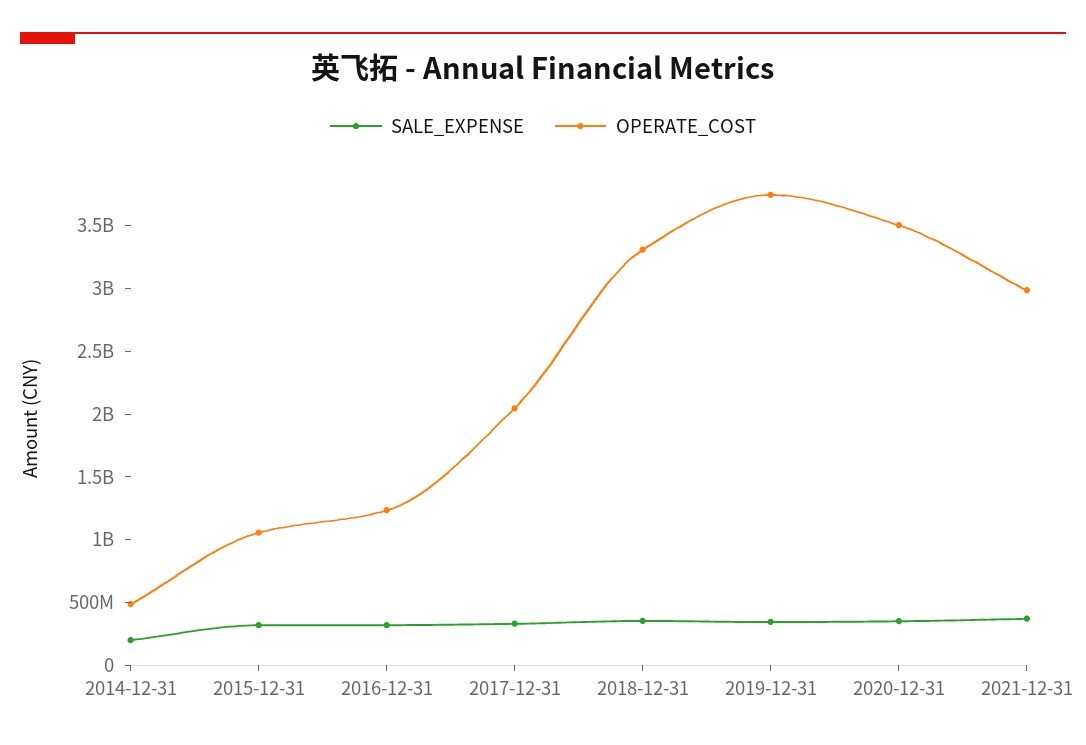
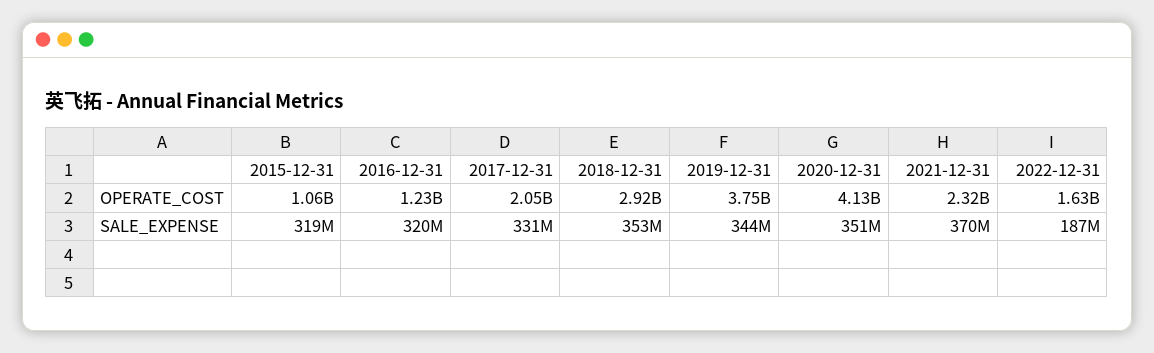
SALE_EXPENSE, 2014-12-31: 200000000 -> none
OPERATE_COST, 2014-12-31: 500000000 -> none
OPERATE_COST, 2018-12-31: 3300000000 -> 2920000000
OPERATE_COST, 2020-12-31: 3500000000 -> 4130000000
OPERATE_COST, 2021-12-31: 3000000000 -> 2320000000
OPERATE_COST, 2022-12-31: none -> 1630000000
SALE_EXPENSE, 2022-12-31: none -> 187000000

